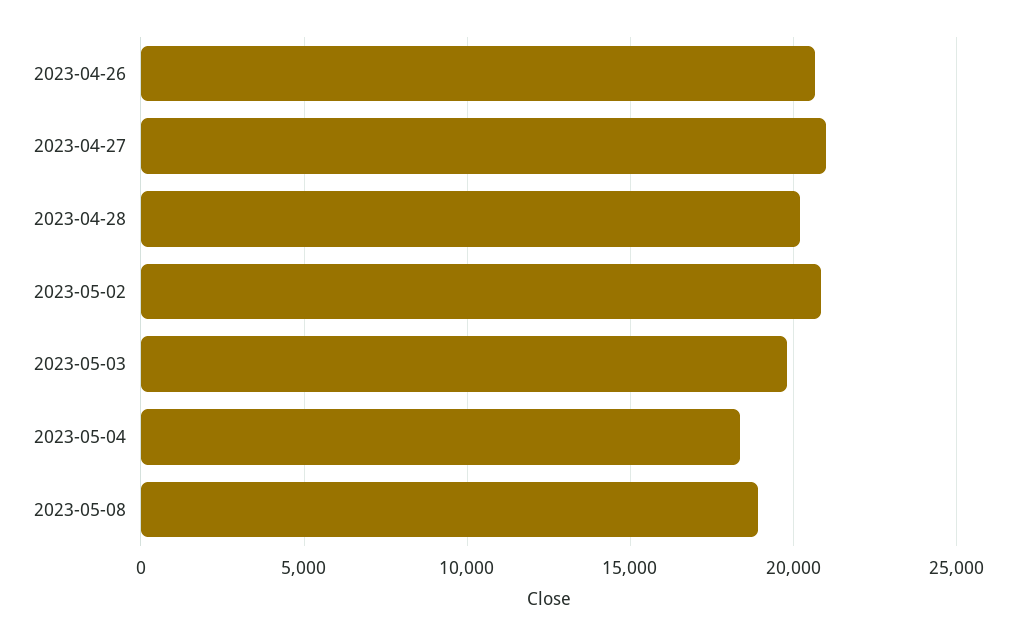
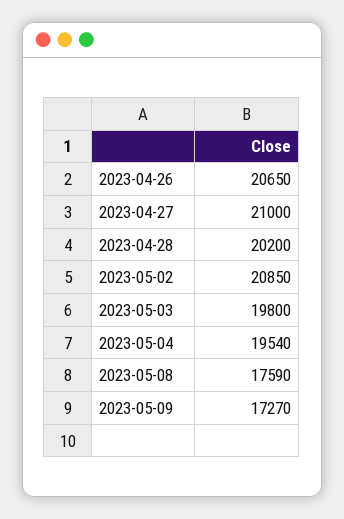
2023-05-04: 18500 -> 19540
2023-05-08: 19000 -> 17590
2023-05-09: none -> 17270

